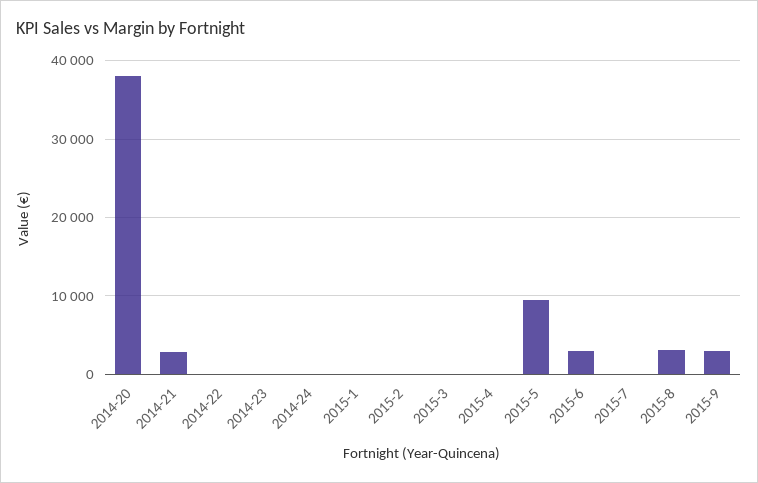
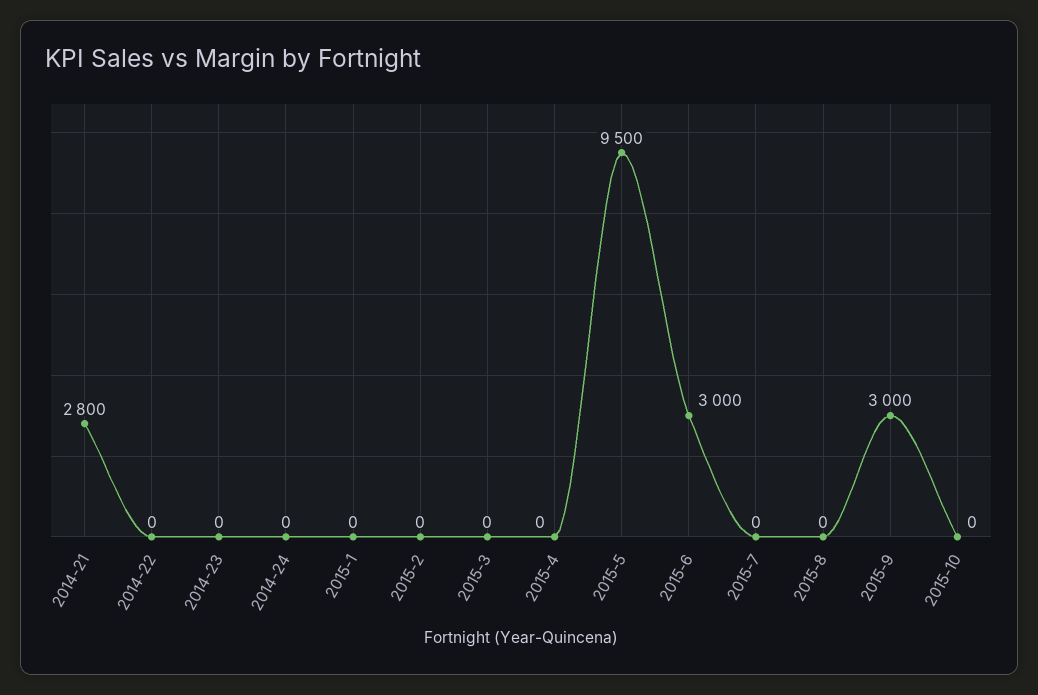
2014-20: 38000 -> none
2015-8: 3000 -> 0
2015-10: none -> 0

